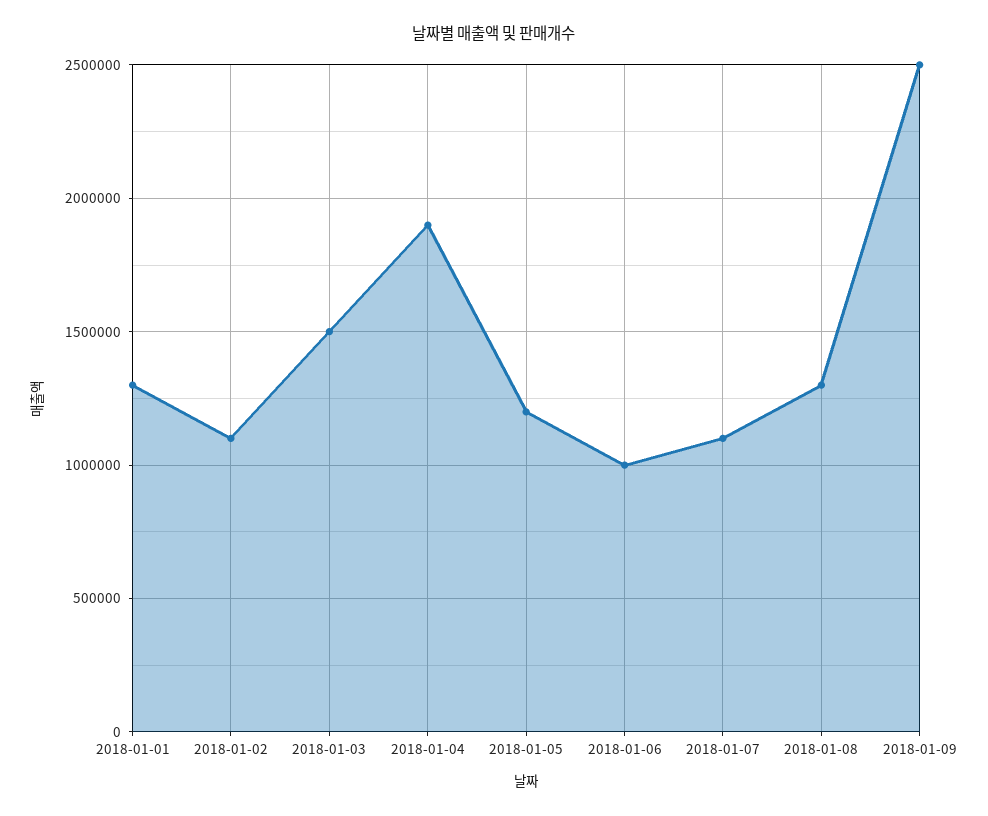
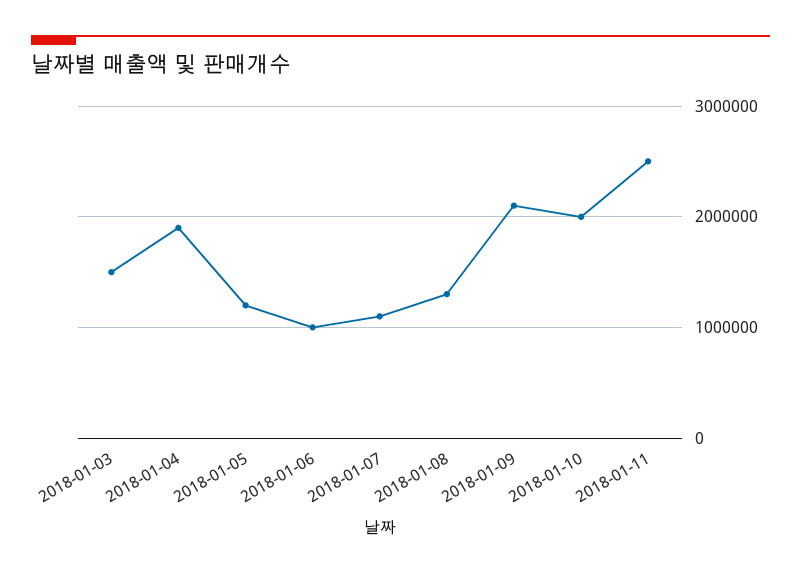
2018-01-01: 1300000 -> none
2018-01-02: 1100000 -> none
2018-01-09: 2500000 -> 2100000
2018-01-10: none -> 2000000
2018-01-11: none -> 2500000

